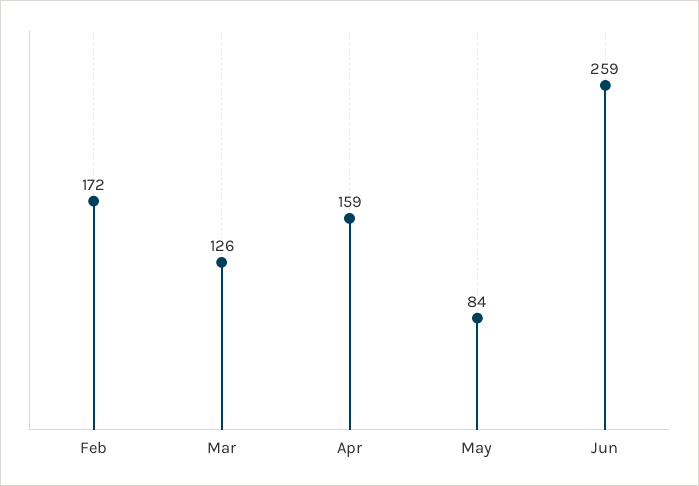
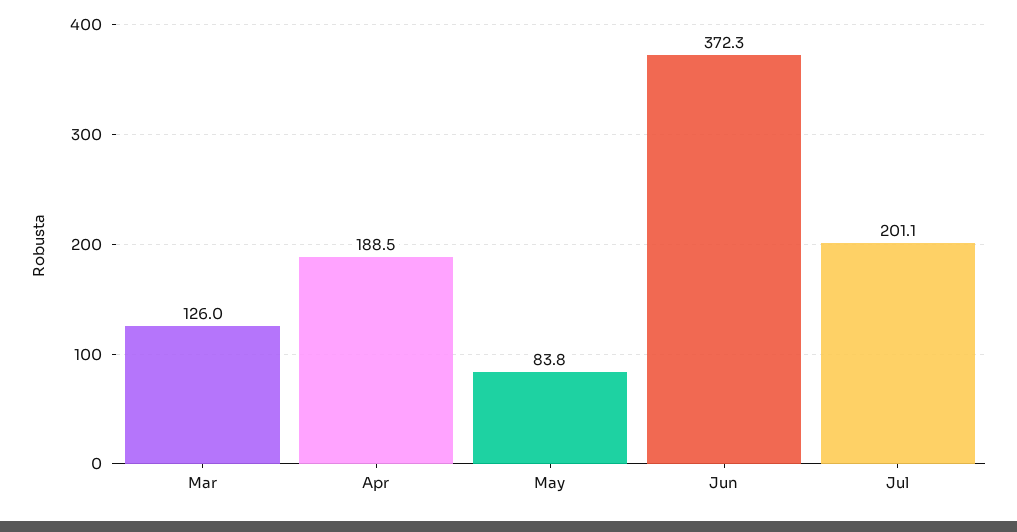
Feb: 172 -> none
Apr: 159 -> 188.5
Jun: 259 -> 372.3
Jul: none -> 201.1

